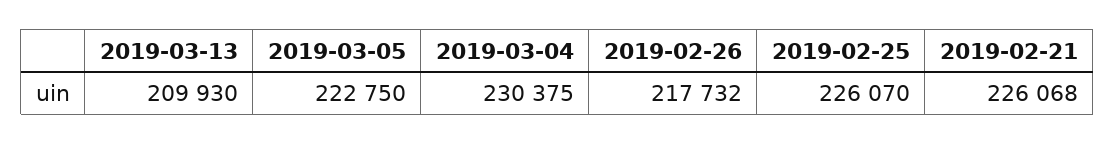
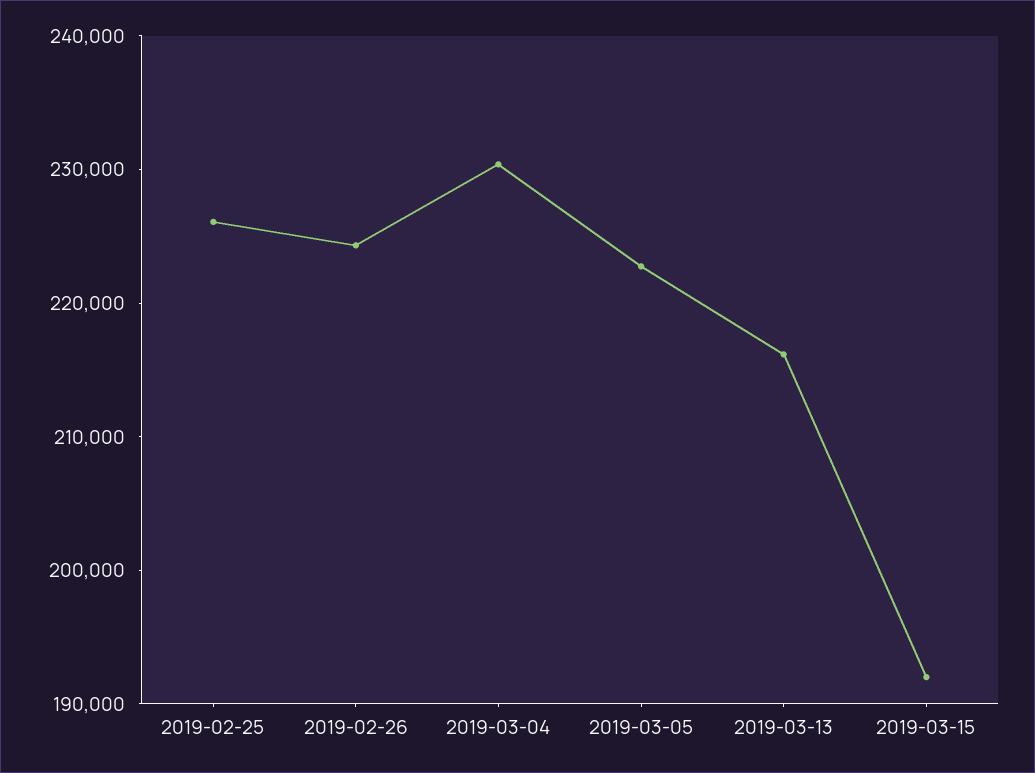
2019-03-13: 209930 -> 216000
2019-02-26: 217732 -> 224000
2019-02-21: 226068 -> none
2019-03-15: none -> 192000

